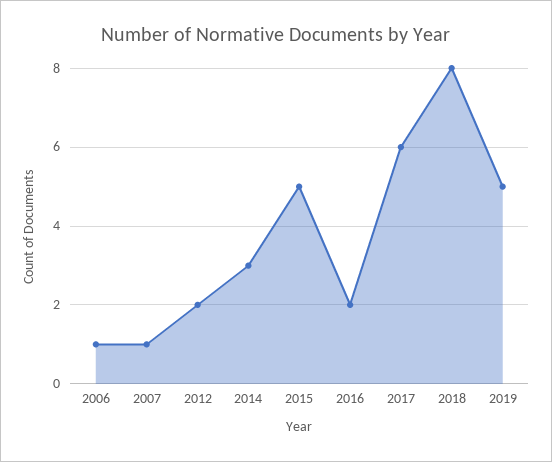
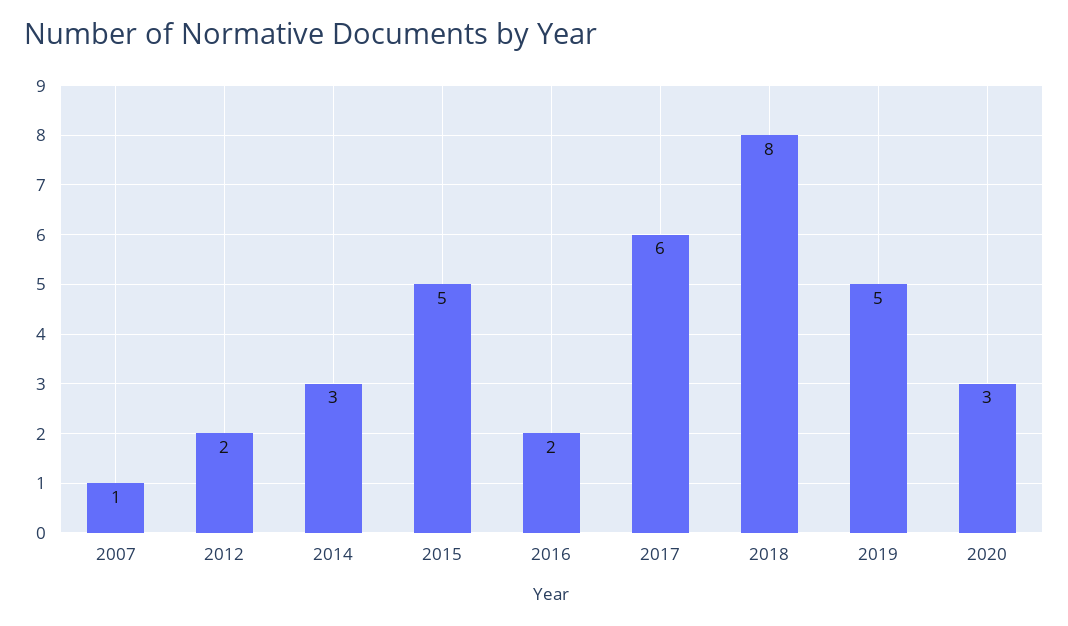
2006: 1 -> none
2020: none -> 3

